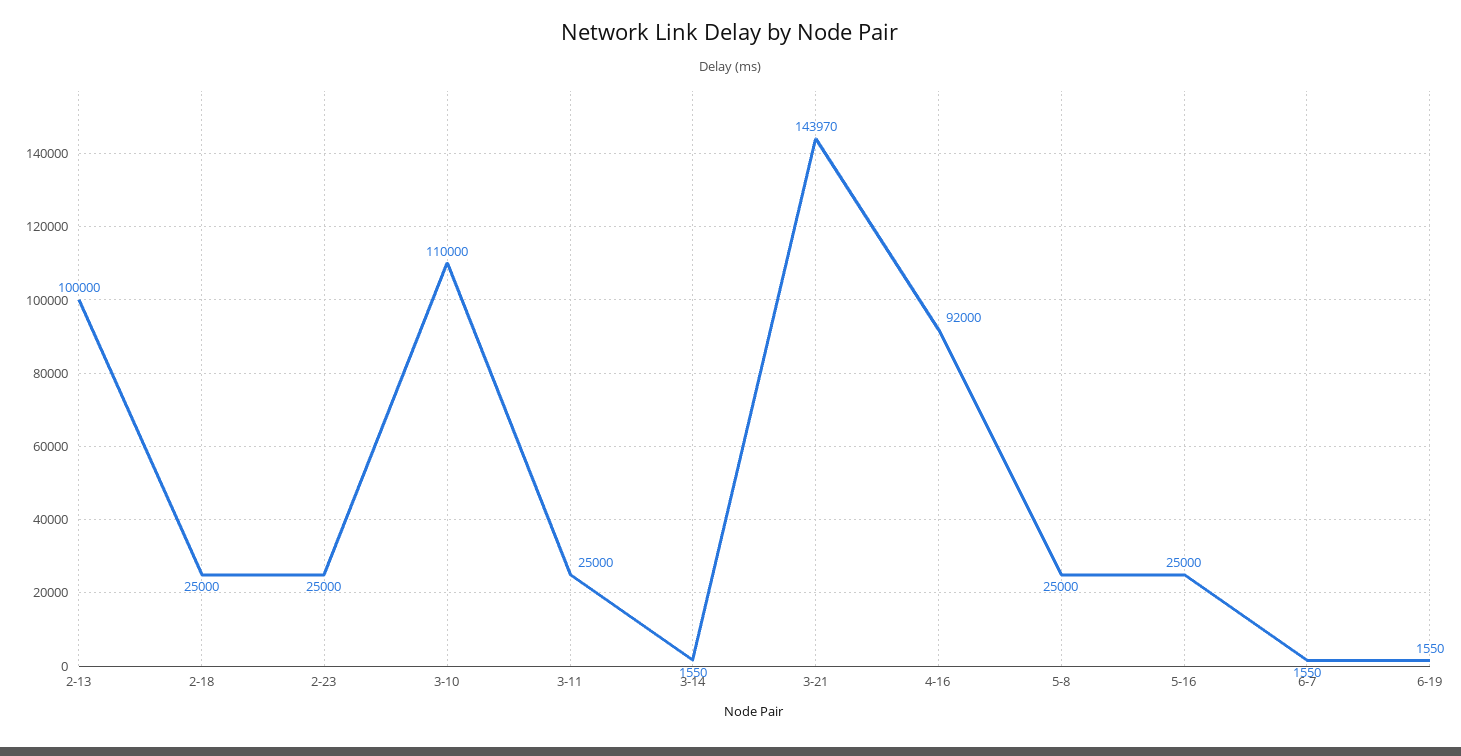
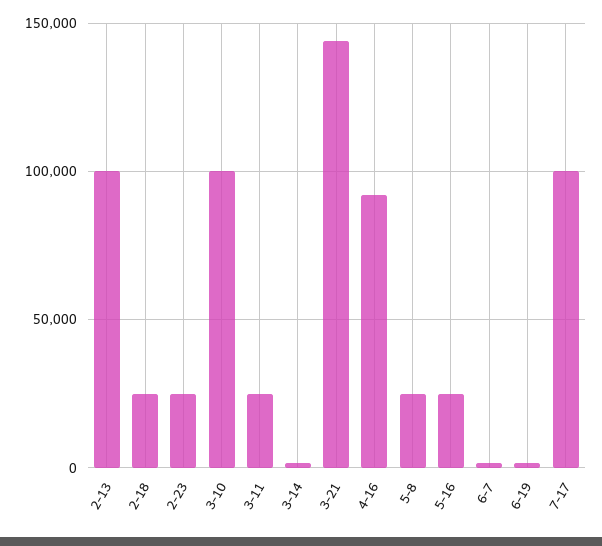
3-10: 110000 -> 100000
7-17: none -> 100000

